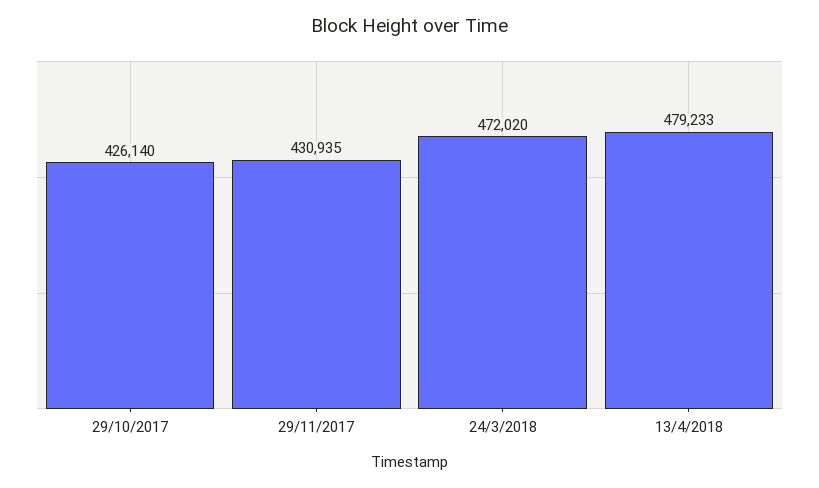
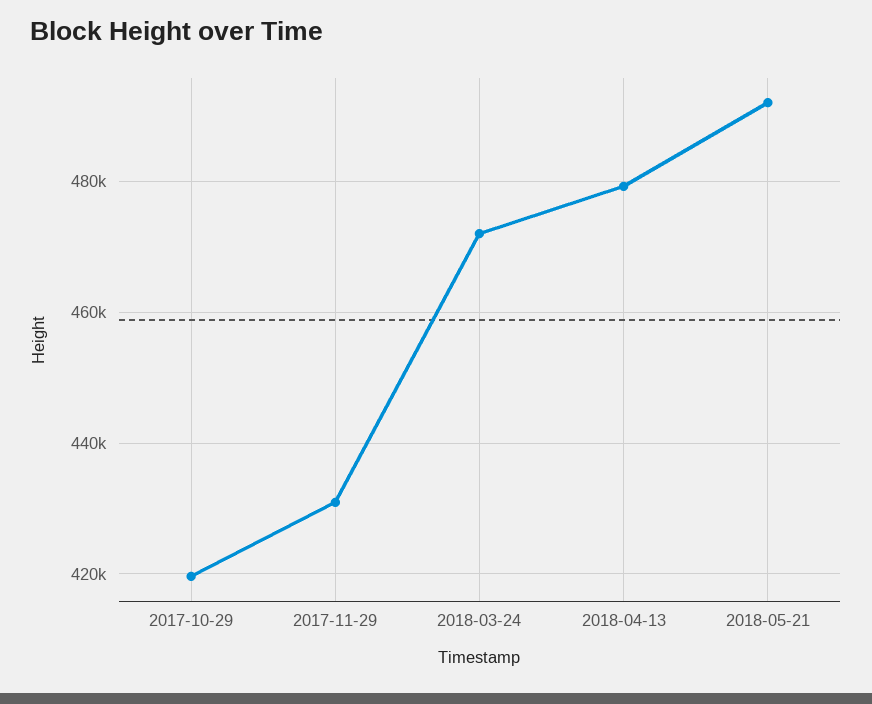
29/10/2017: 426140 -> 420000
2018-05-21: none -> 492000

